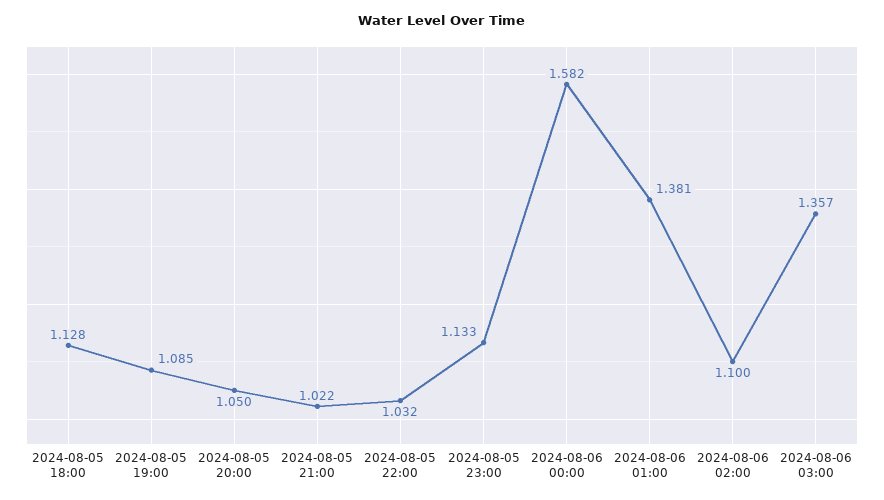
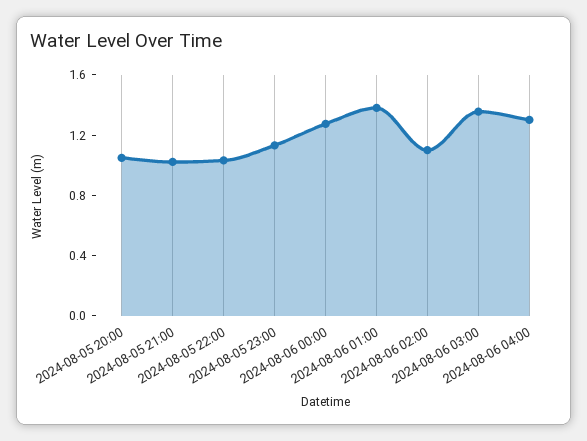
2024-08-05 18:00: 1.128 -> none
2024-08-05 19:00: 1.085 -> none
2024-08-06 00:00: 1.582 -> 1.3
2024-08-06 04:00: none -> 1.3

